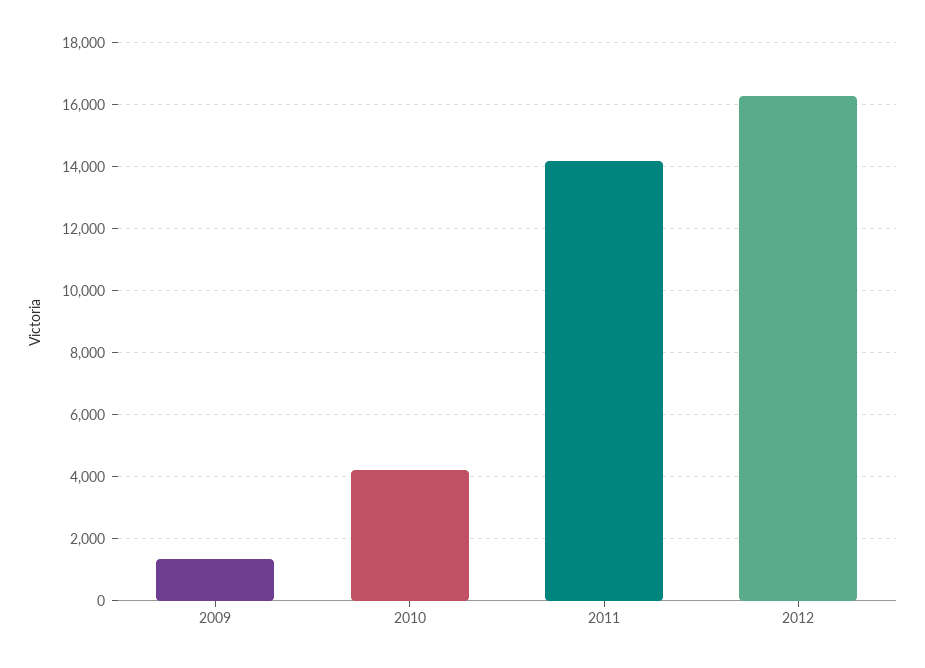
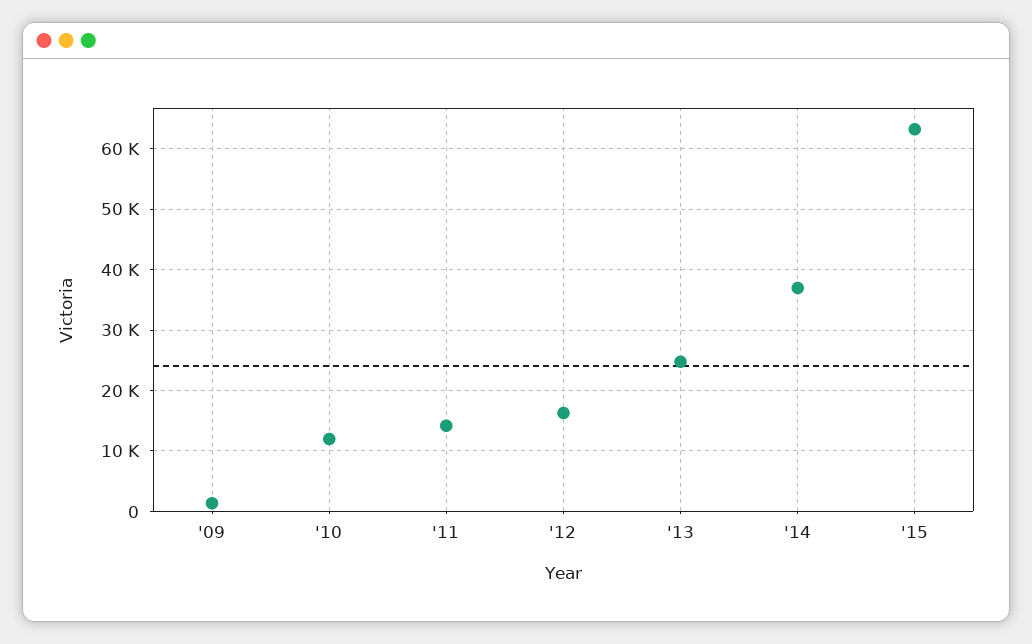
2010: 4200 -> 12000
'13: none -> 25000
'14: none -> 37000
'15: none -> 63000

